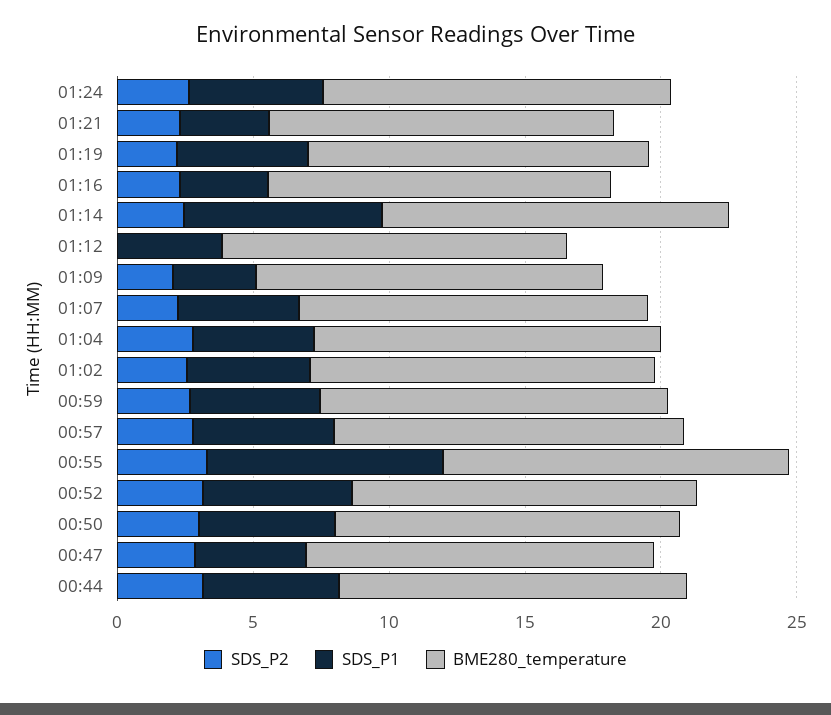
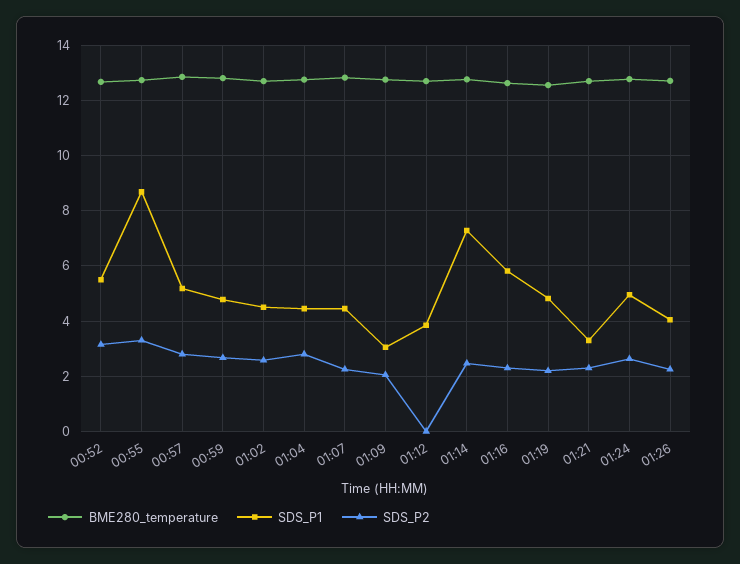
SDS_P1, 01:16: 3 -> 5.75
SDS_P2, 00:50: 3 -> none
SDS_P1, 00:50: 5 -> none
BME280_temperature, 00:50: 13 -> none
SDS_P2, 00:47: 3 -> none
SDS_P1, 00:47: 4 -> none
BME280_temperature, 00:47: 13 -> none
SDS_P2, 00:44: 3 -> none
SDS_P1, 00:44: 5 -> none
BME280_temperature, 00:44: 13 -> none
BME280_temperature, 01:26: none -> 12.75
SDS_P1, 01:26: none -> 4
SDS_P2, 01:26: none -> 2.25

